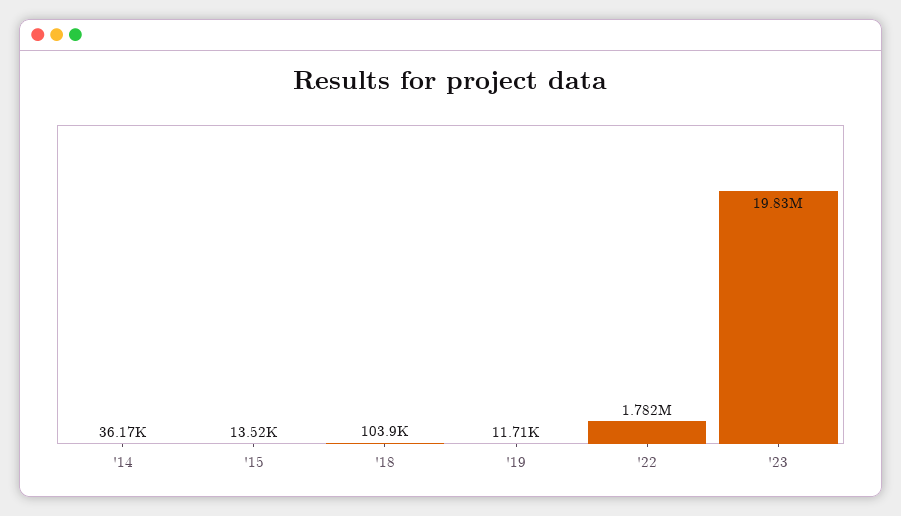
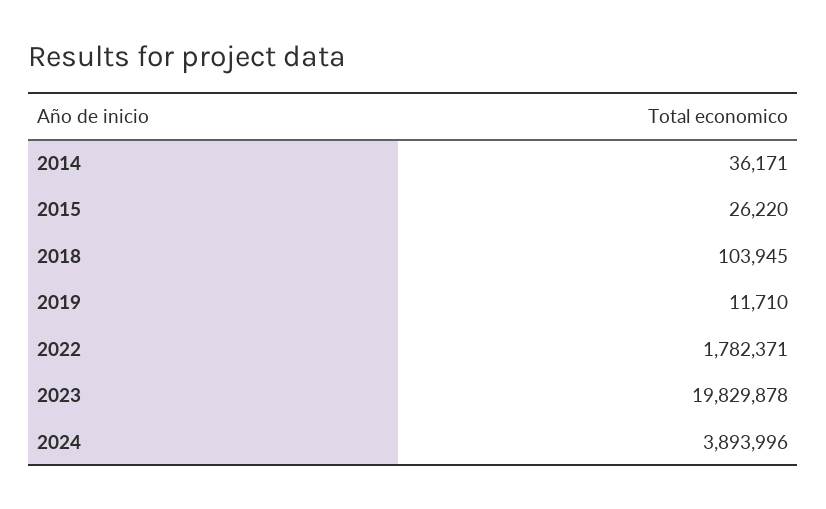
'15: 13520 -> 26220
2024: none -> 3893996

